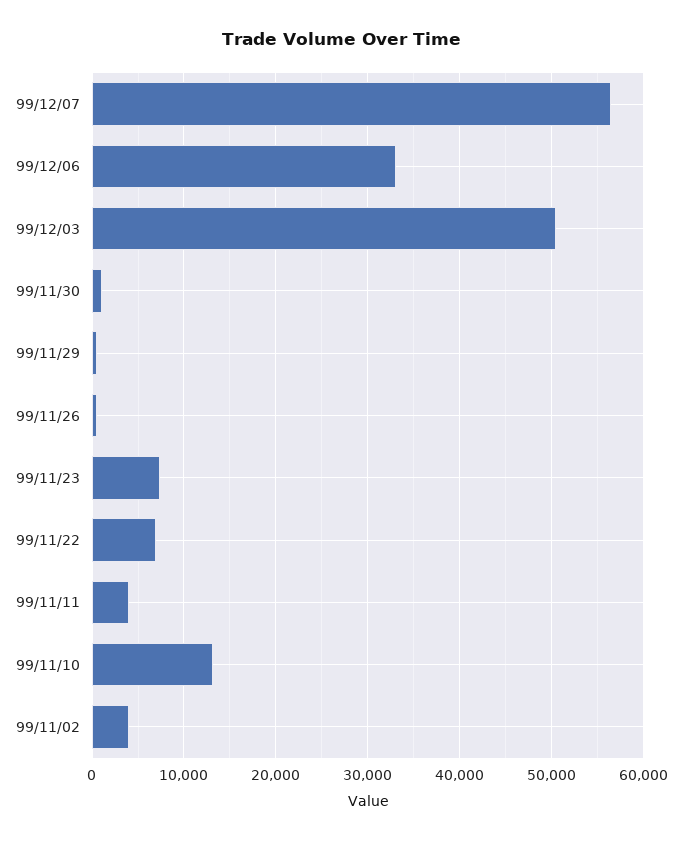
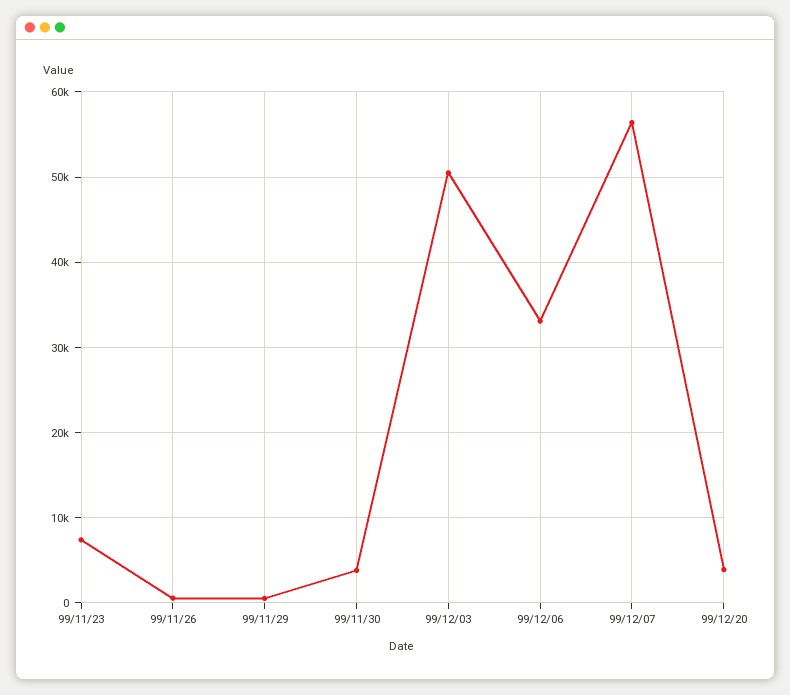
99/11/30: 1000 -> 4000
99/11/22: 7000 -> none
99/11/11: 4000 -> none
99/11/10: 13000 -> none
99/11/02: 4000 -> none
99/12/20: none -> 4000

